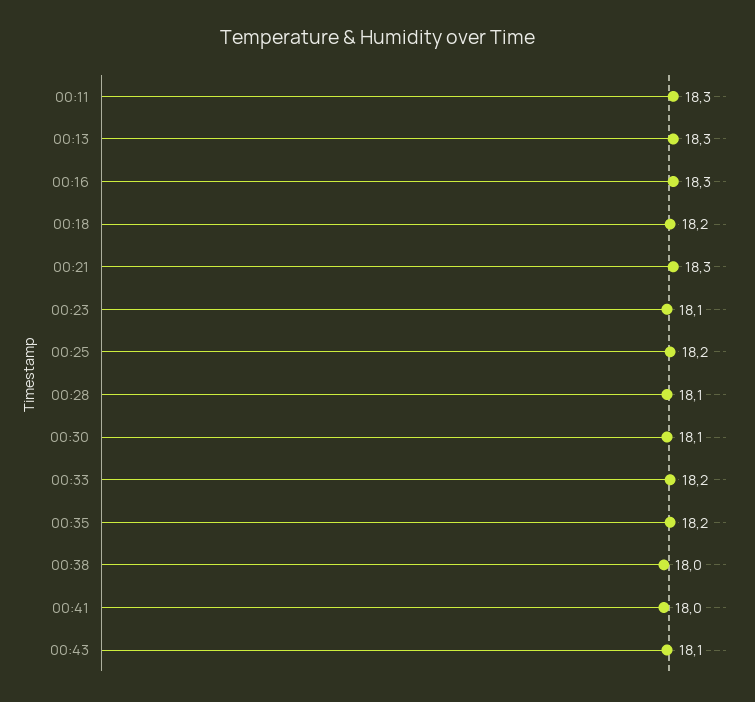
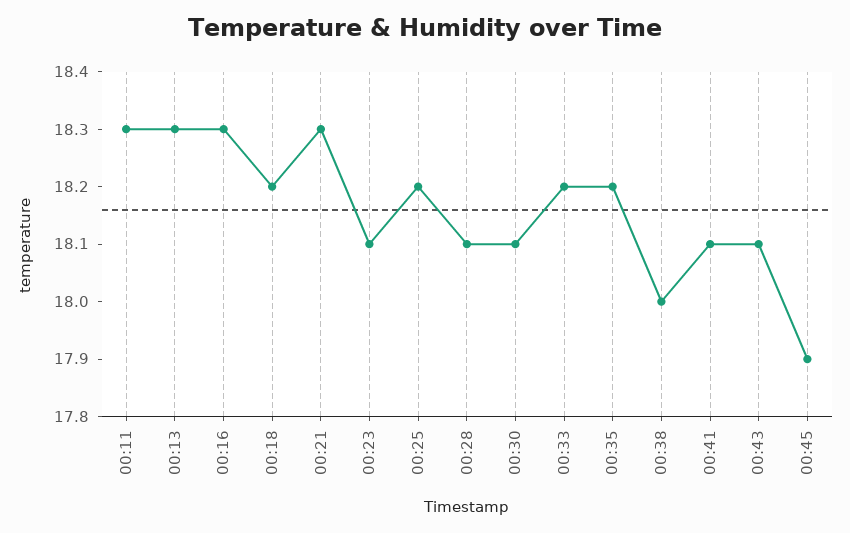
00:41: 18 -> 18.1
00:45: none -> 17.9

